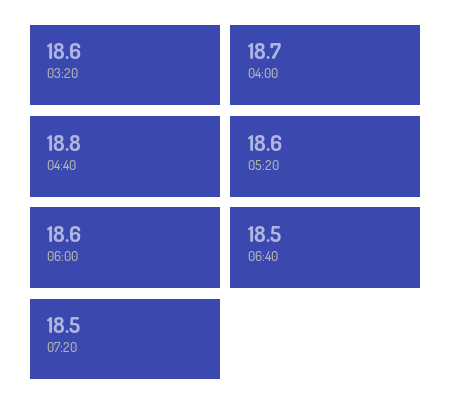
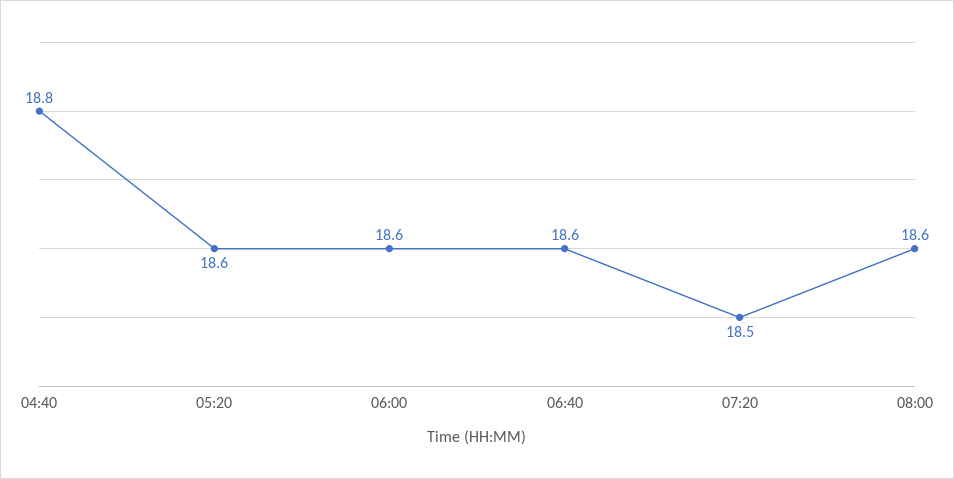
03:20: 18.6 -> none
04:00: 18.7 -> none
06:40: 18.5 -> 18.6
08:00: none -> 18.6

